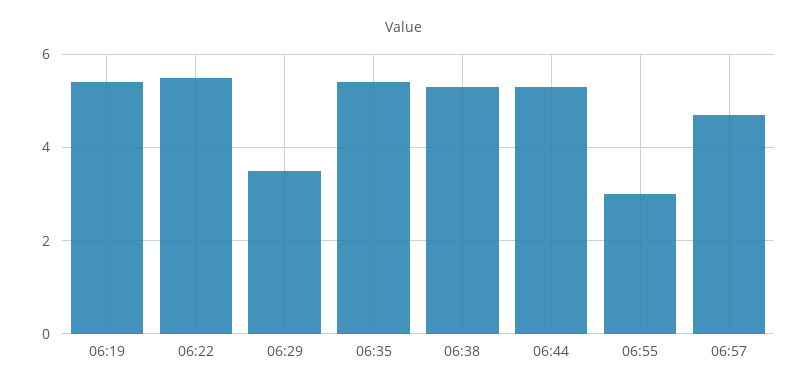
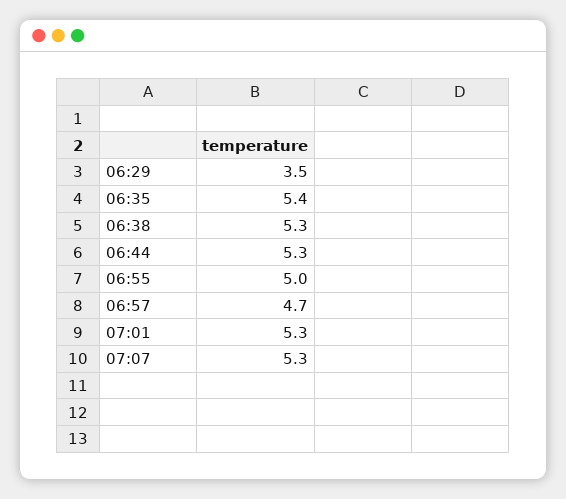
06:19: 5.5 -> none
06:22: 5.5 -> none
06:55: 3 -> 5
07:01: none -> 5.3
07:07: none -> 5.3

